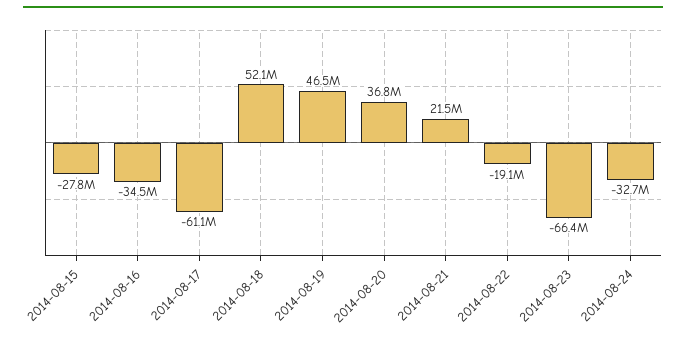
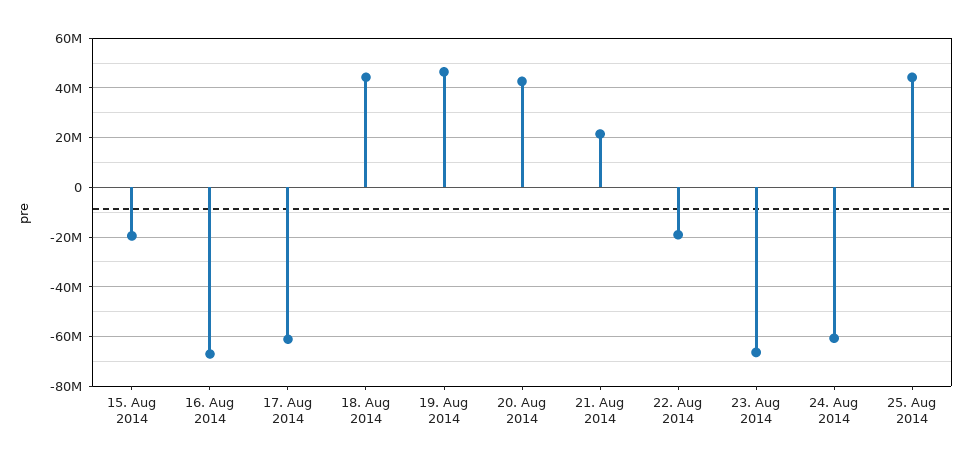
2014-08-15: -27800000 -> -20000000
2014-08-16: -34500000 -> -67500000
2014-08-18: 52100000 -> 45000000
2014-08-20: 36800000 -> 42500000
2014-08-24: -32700000 -> -60000000
25. Aug 2014: none -> 45000000

